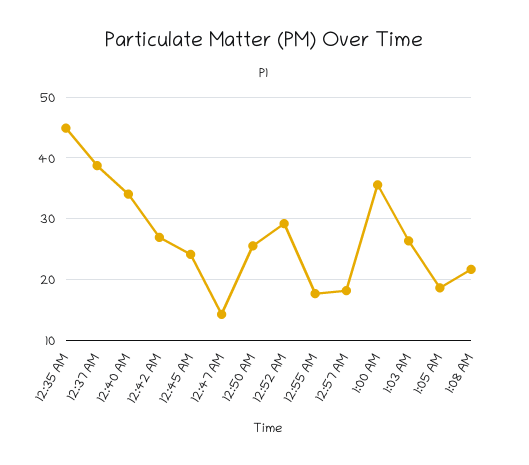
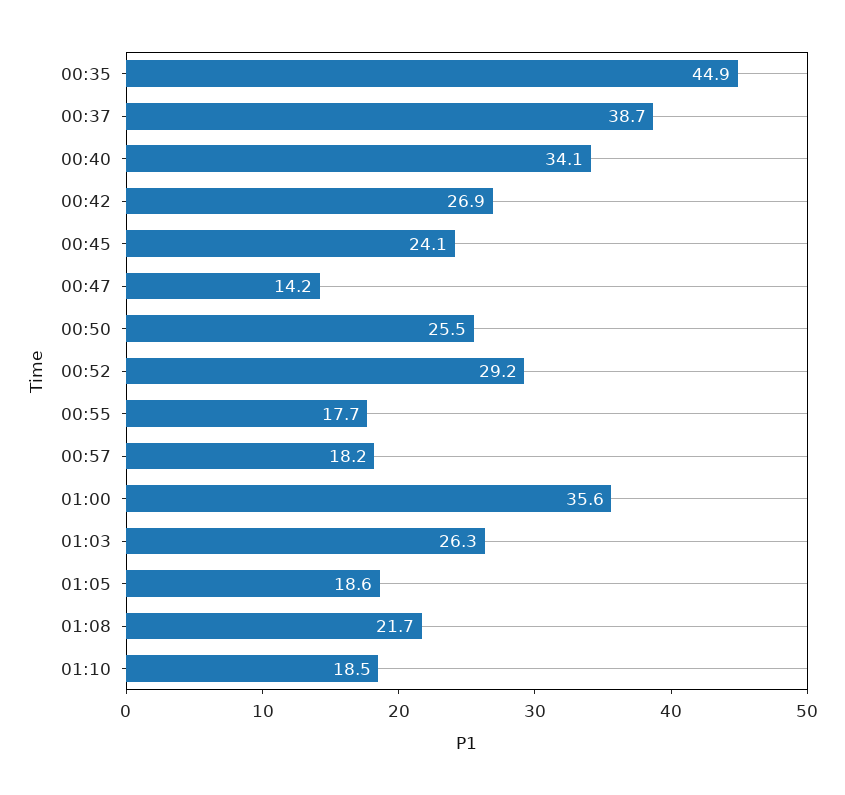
01:10: none -> 18.5

